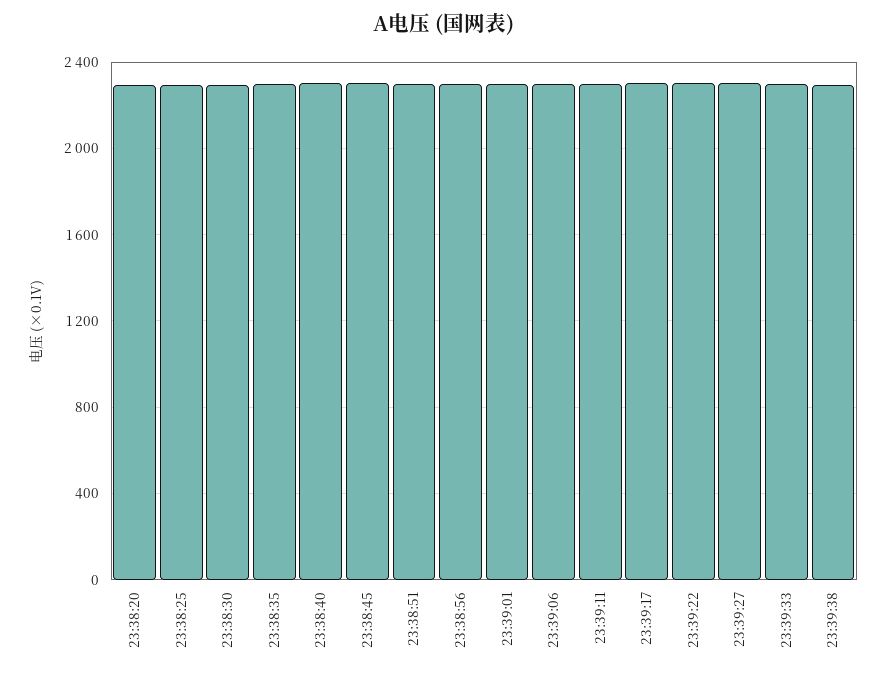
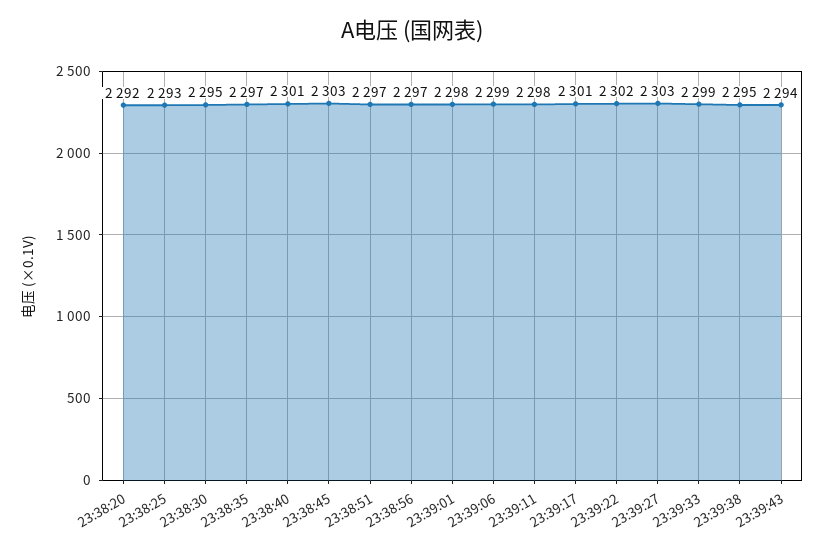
23:39:43: none -> 2294

